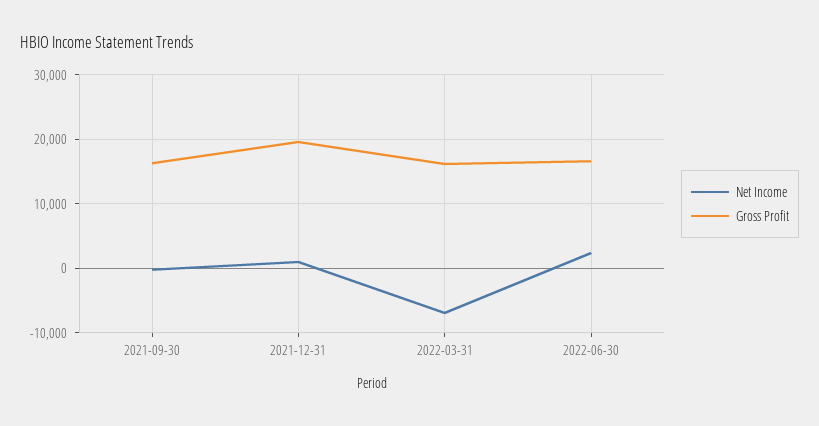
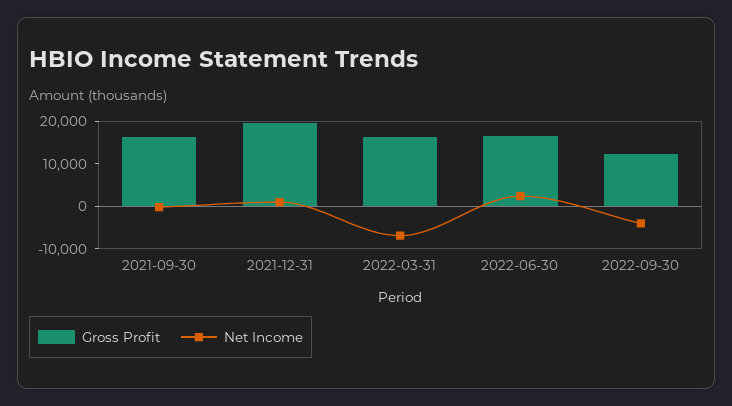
Gross Profit, 2022-09-30: none -> 12000
Net Income, 2022-09-30: none -> -4000

